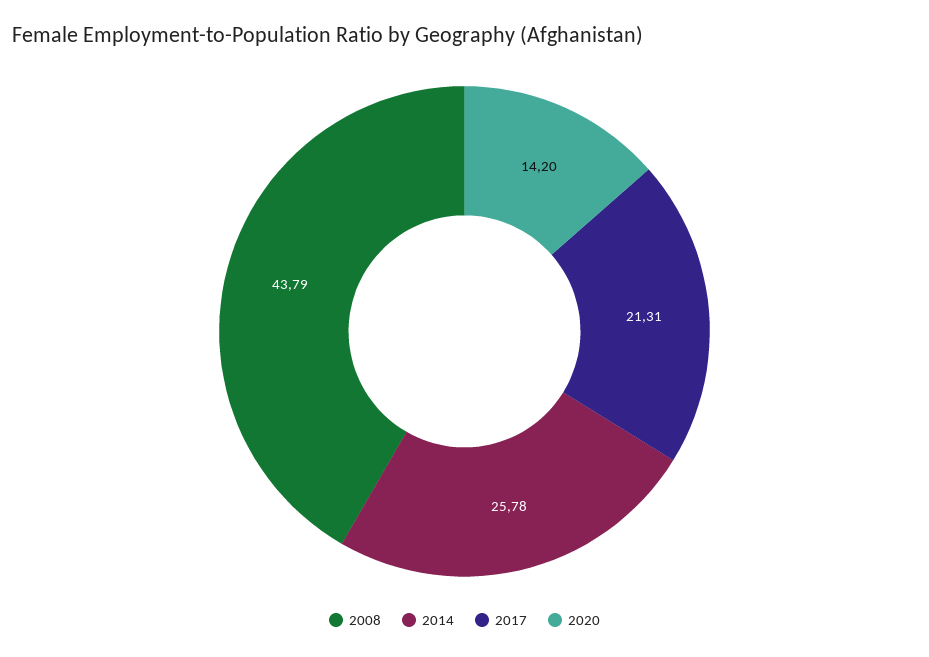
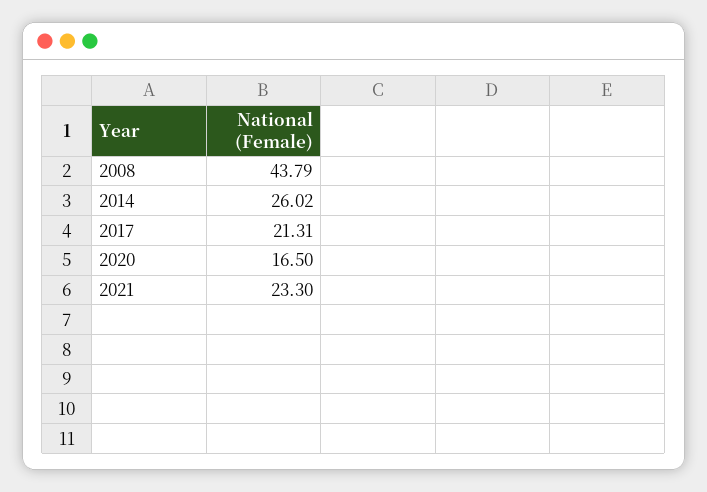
2014: 25.78 -> 26.02
2020: 14.2 -> 16.5
2021: none -> 23.3

